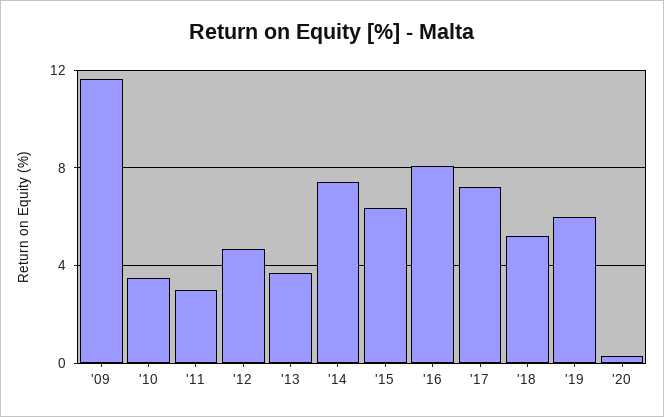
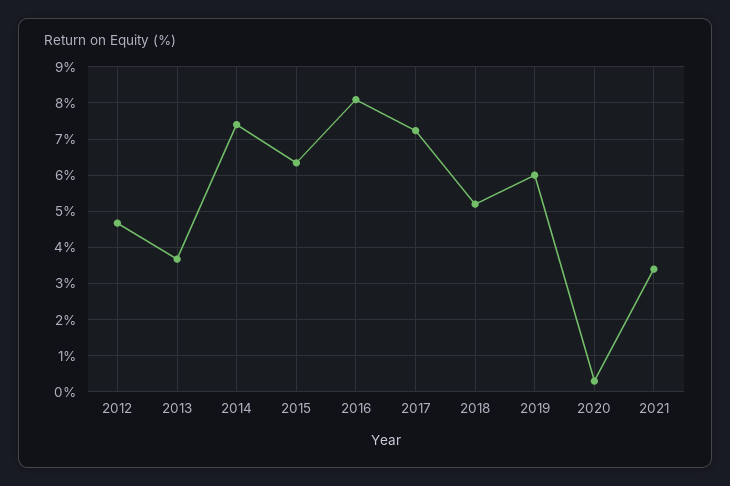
'09: 11.5 -> none
'10: 3.5 -> none
'11: 3 -> none
2021: none -> 3.4

